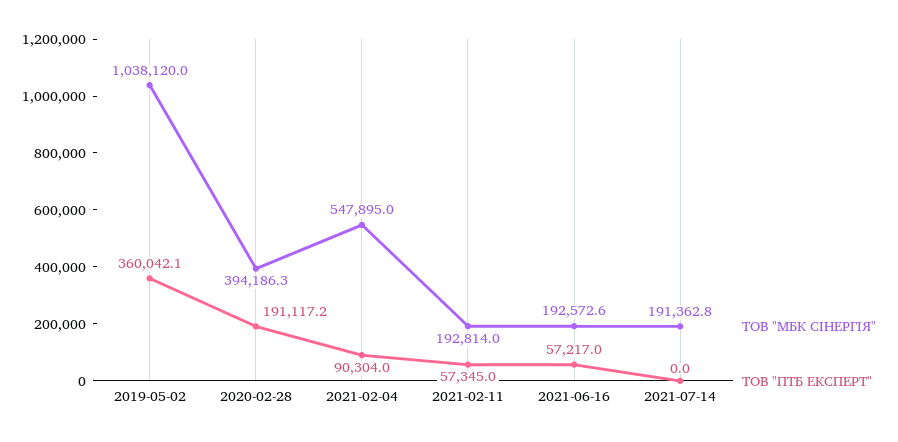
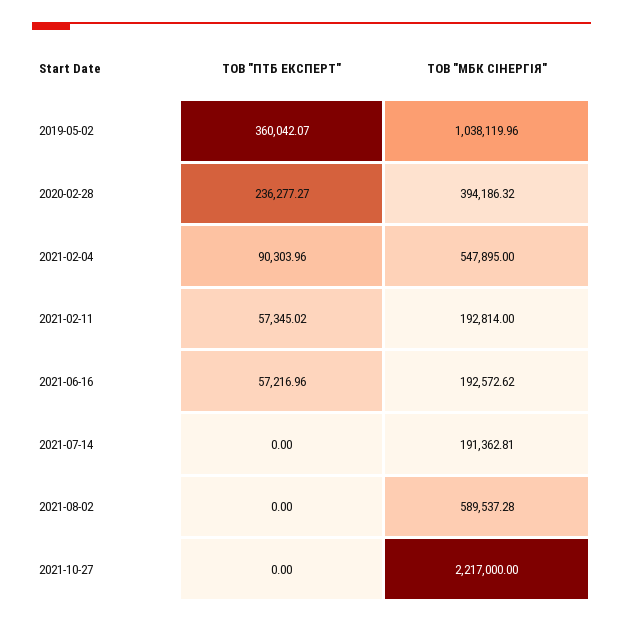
ТОВ "ПТБ ЕКСПЕРТ", 2020-02-28: 191117.2 -> 236277.27
ТОВ "ПТБ ЕКСПЕРТ", 2021-08-02: none -> 0
ТОВ "МБК СІНЕРГІЯ", 2021-08-02: none -> 589537.28
ТОВ "ПТБ ЕКСПЕРТ", 2021-10-27: none -> 0
ТОВ "МБК СІНЕРГІЯ", 2021-10-27: none -> 2217000

